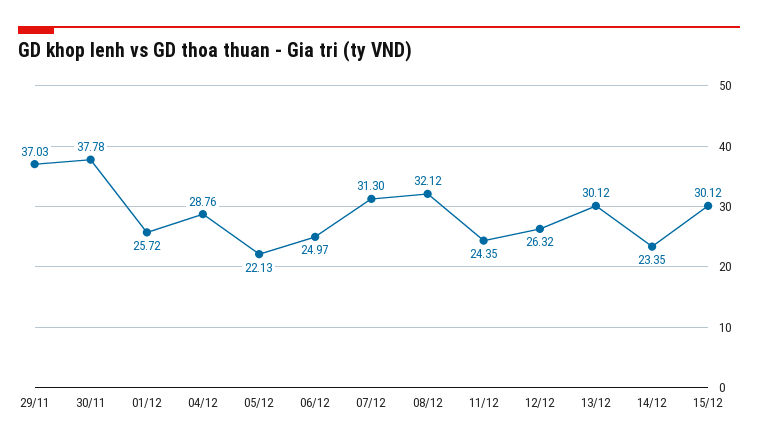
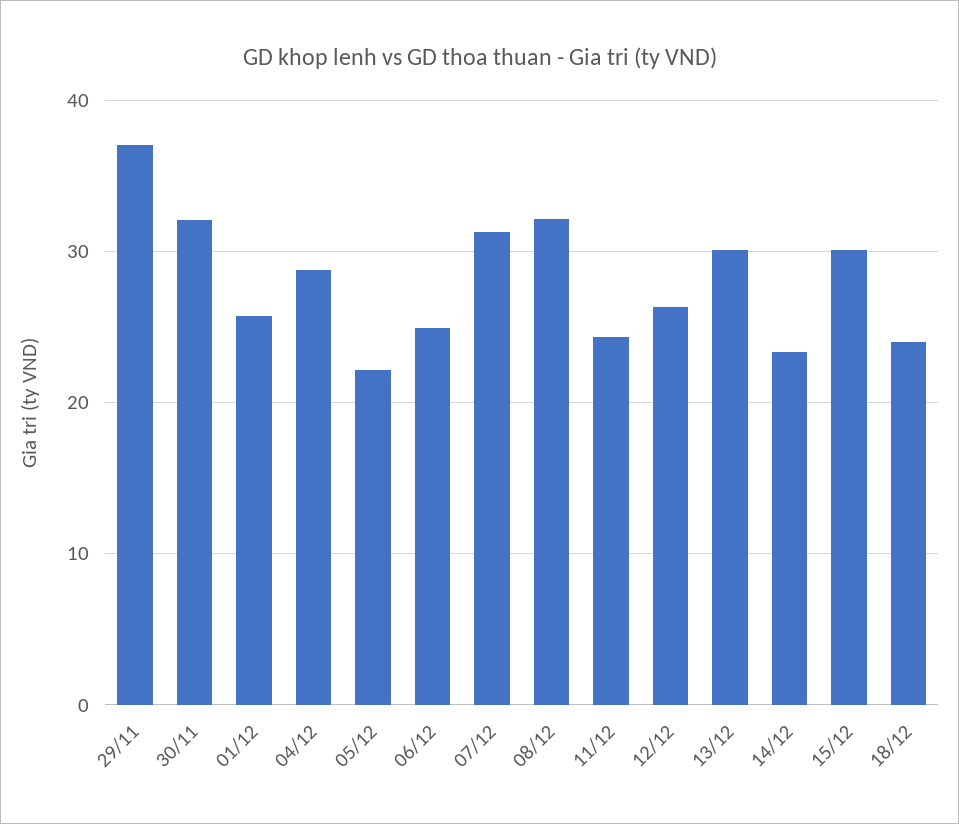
30/11: 37.78 -> 32
18/12: none -> 24

